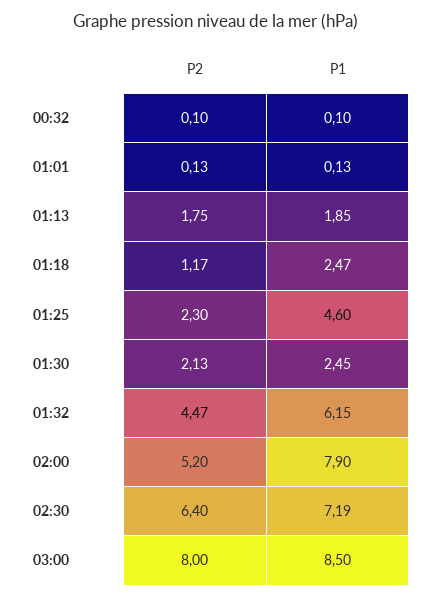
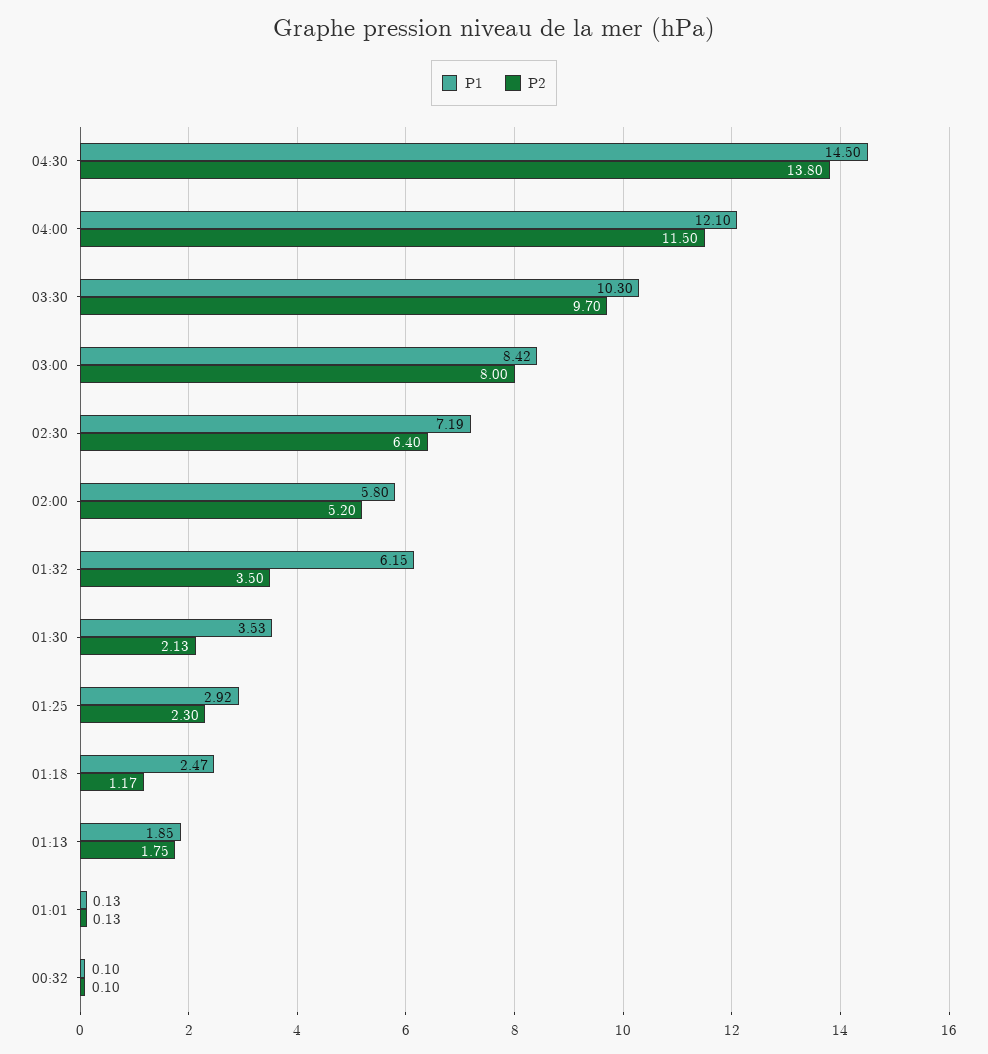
P1, 01:25: 4.6 -> 2.92
P1, 01:30: 2.45 -> 3.53
P2, 01:32: 4.47 -> 3.5
P1, 02:00: 7.9 -> 5.8
P1, 03:00: 8.5 -> 8.42
P1, 04:30: none -> 14.5
P2, 04:30: none -> 13.8
P1, 04:00: none -> 12.1
P2, 04:00: none -> 11.5
P1, 03:30: none -> 10.3
P2, 03:30: none -> 9.7

